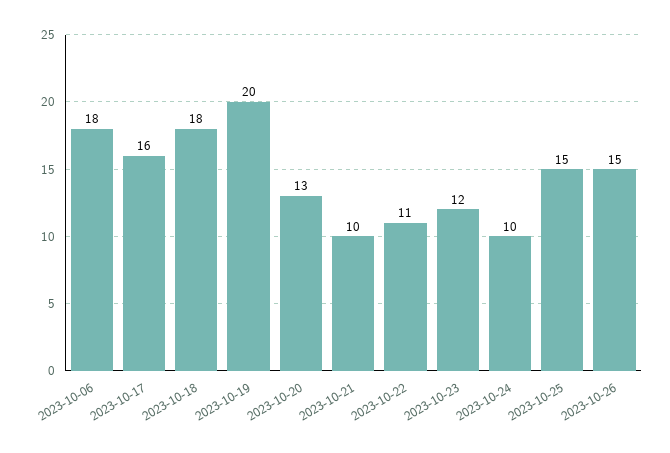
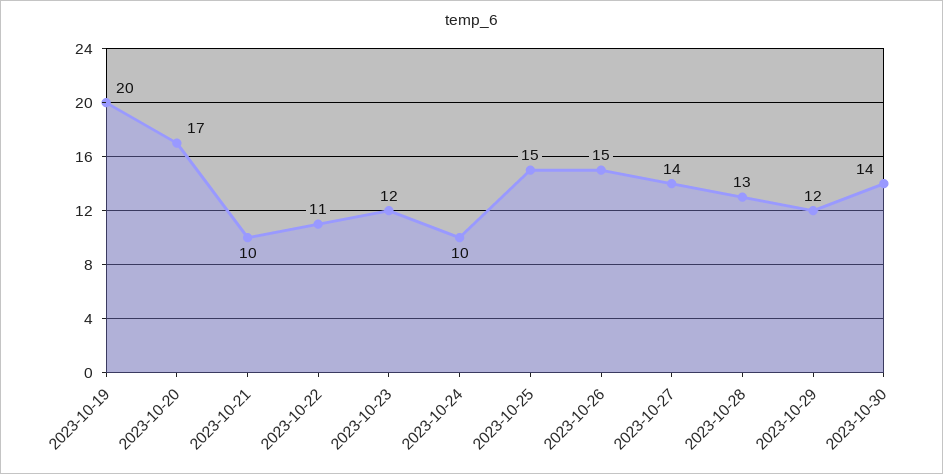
2023-10-06: 18 -> none
2023-10-17: 16 -> none
2023-10-18: 18 -> none
2023-10-20: 13 -> 17
2023-10-27: none -> 14
2023-10-28: none -> 13
2023-10-29: none -> 12
2023-10-30: none -> 14

